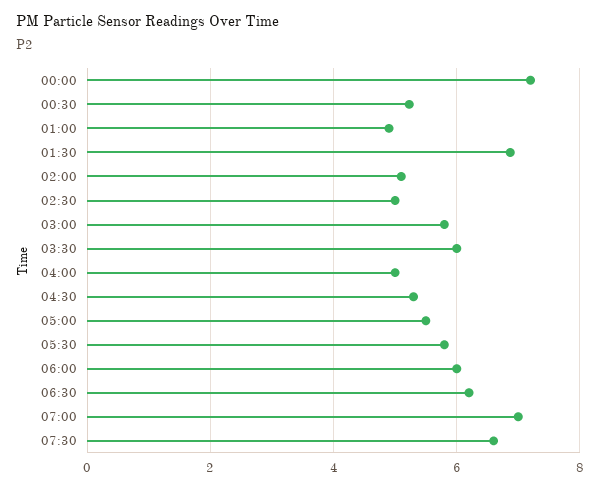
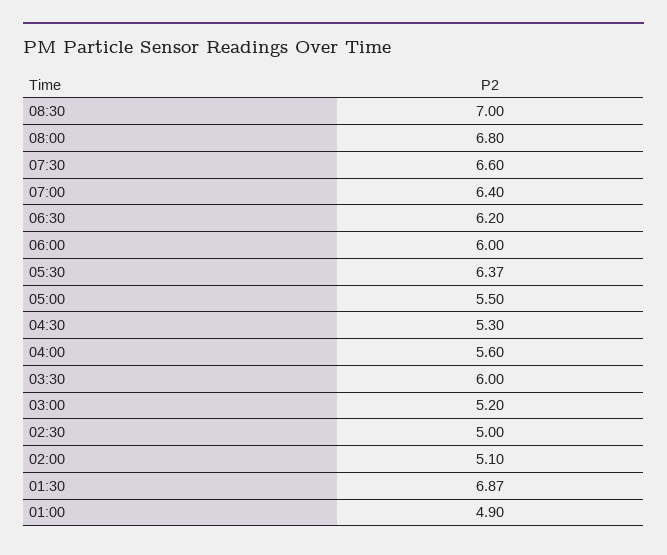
00:00: 7.2 -> none
00:30: 5.2 -> none
03:00: 5.8 -> 5.2
04:00: 5 -> 5.6
05:30: 5.8 -> 6.37
07:00: 7 -> 6.4
08:30: none -> 7
08:00: none -> 6.8

